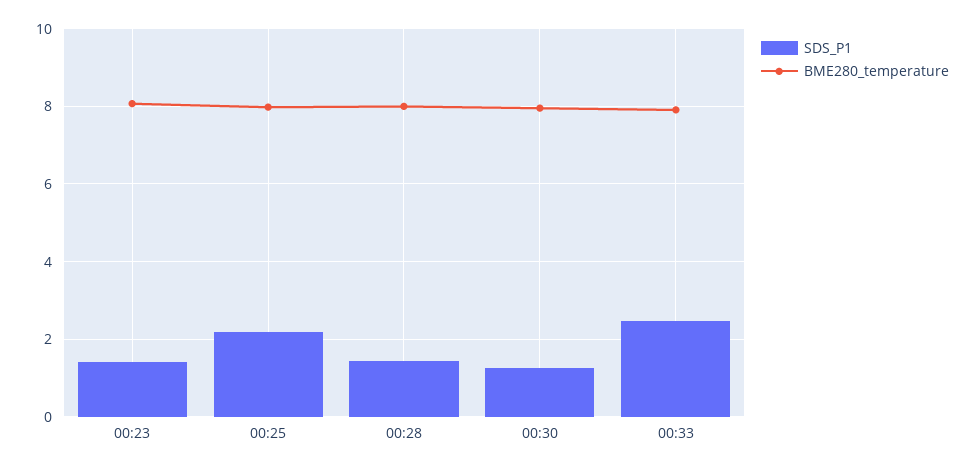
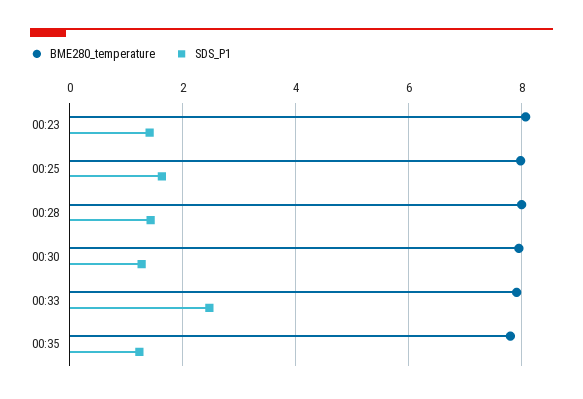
SDS_P1, 00:25: 2.2 -> 1.6
BME280_temperature, 00:35: none -> 7.8
SDS_P1, 00:35: none -> 1.2

